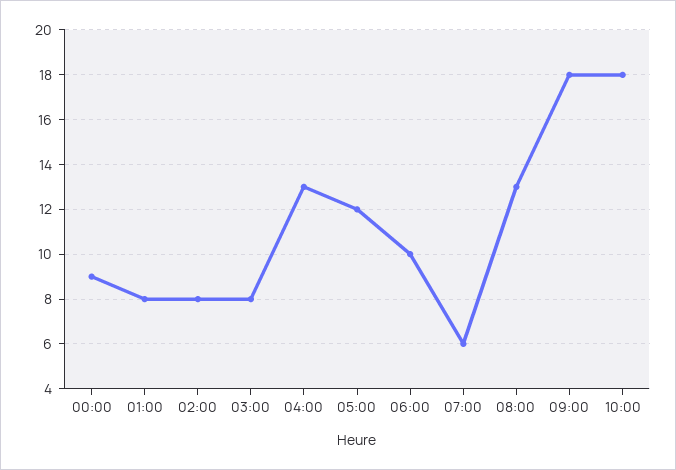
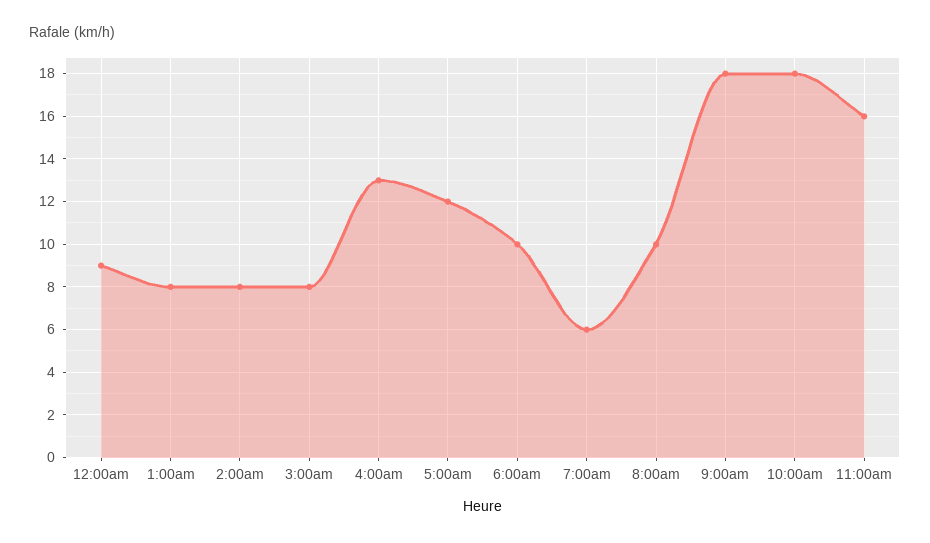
08:00: 13 -> 10
11:00am: none -> 16

